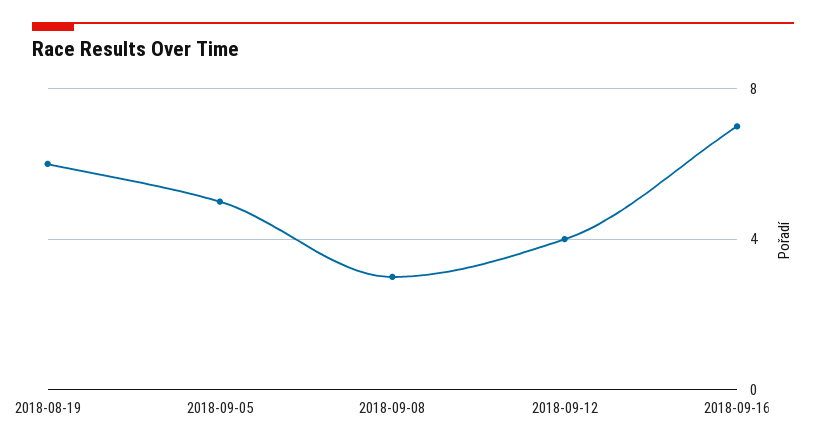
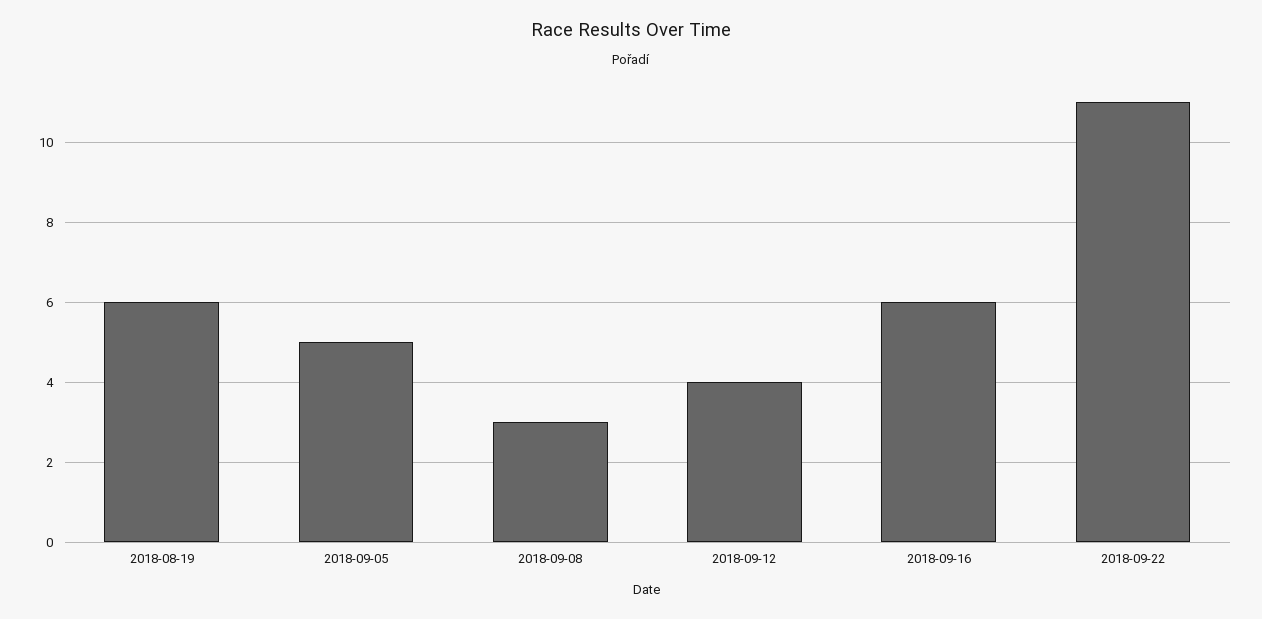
2018-09-16: 7 -> 6
2018-09-22: none -> 11

